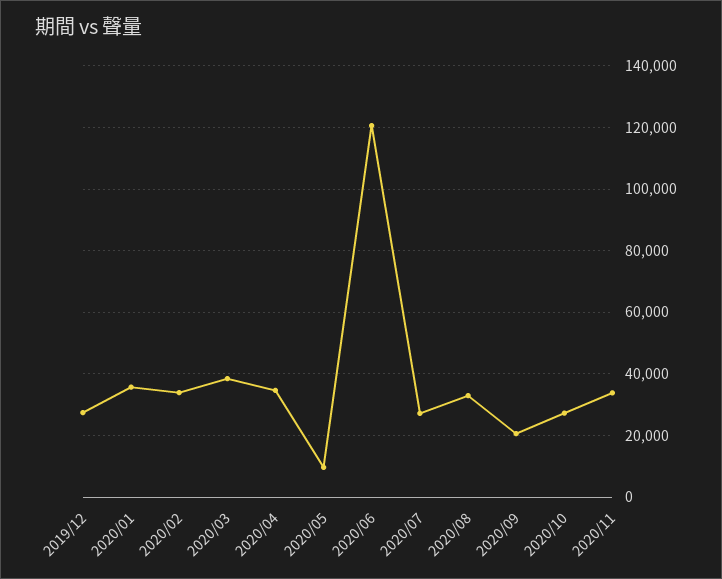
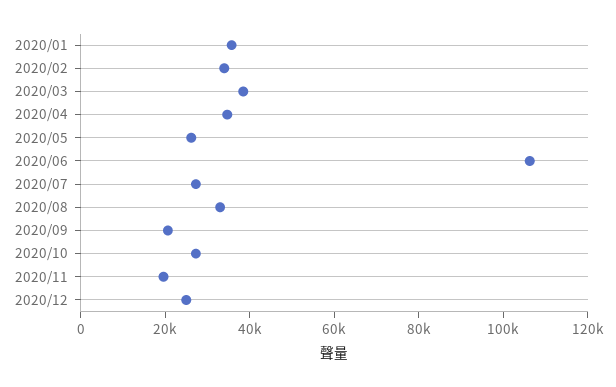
2019/12: 28000 -> none
2020/05: 10000 -> 25000
2020/06: 120000 -> 105000
2020/11: 34000 -> 20000
2020/12: none -> 25000

